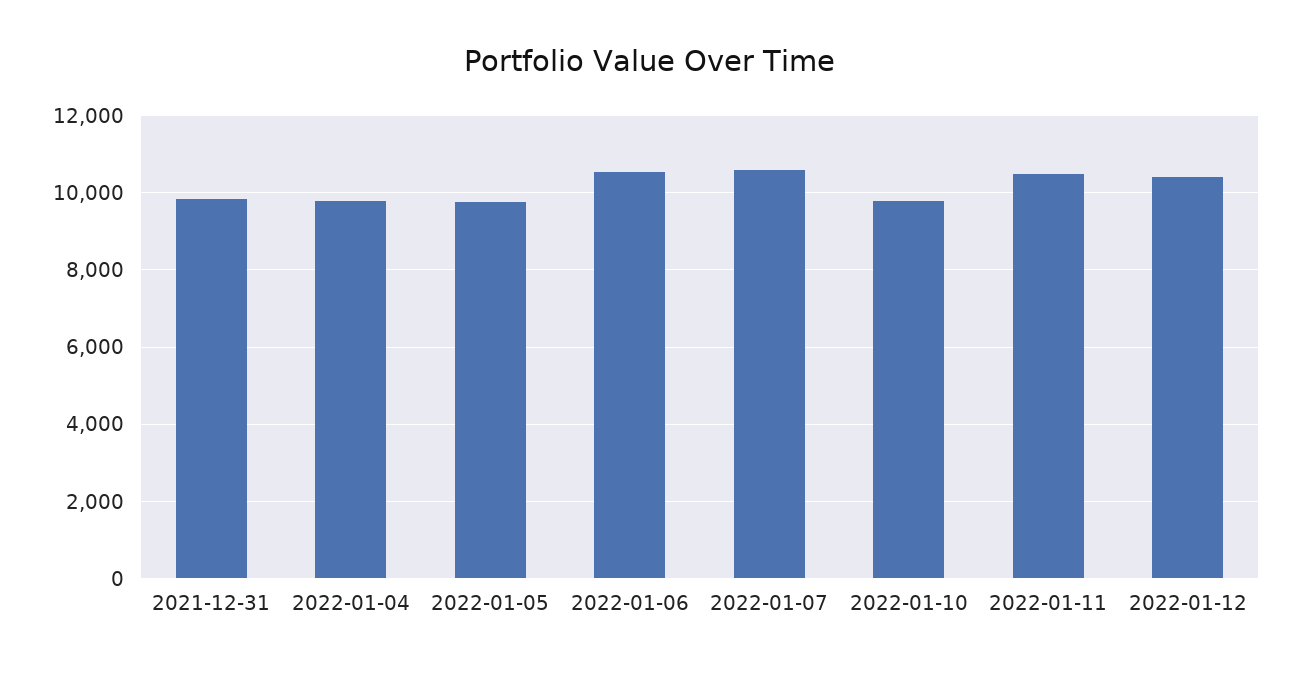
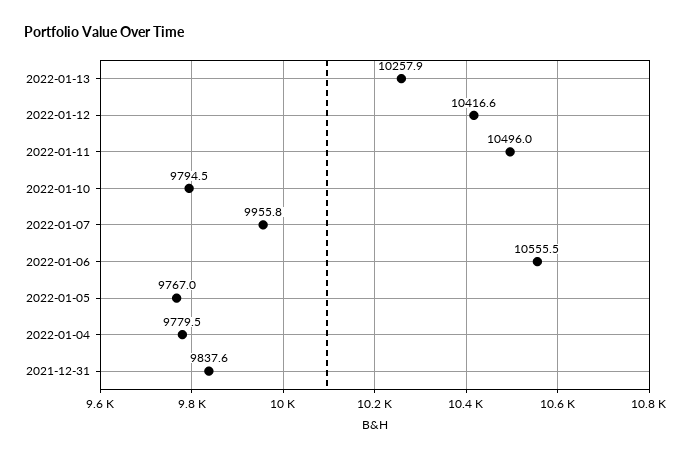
2022-01-07: 10600 -> 9955.8
2022-01-13: none -> 10257.9

